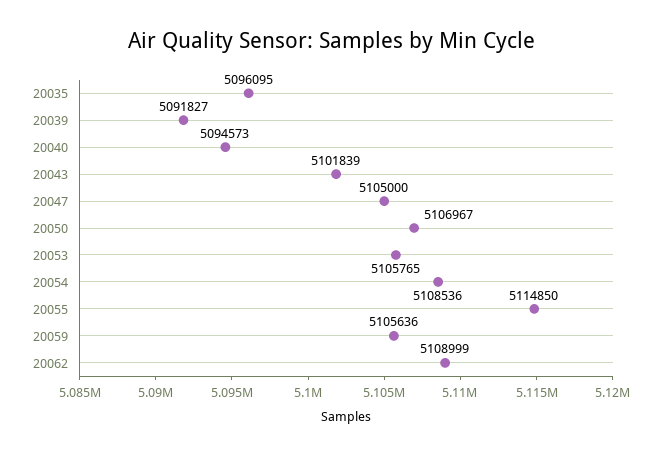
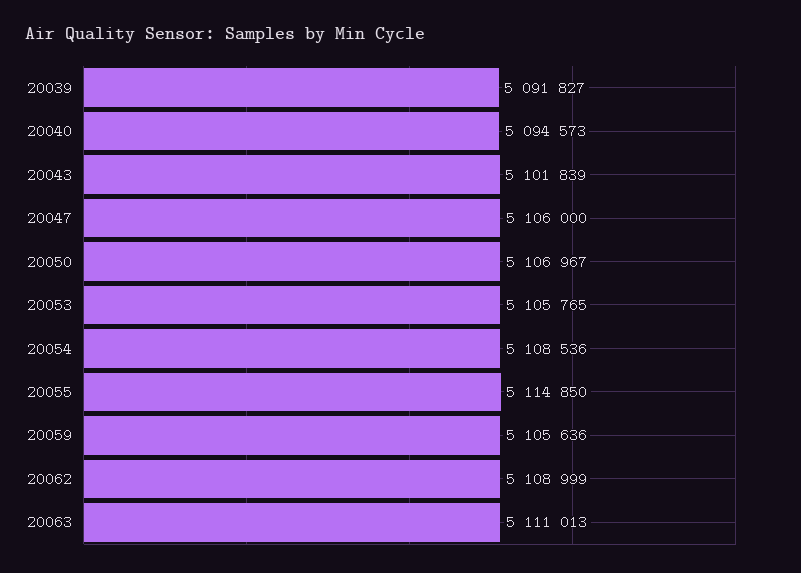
20035: 5096095 -> none
20047: 5105000 -> 5106000
20063: none -> 5111013

